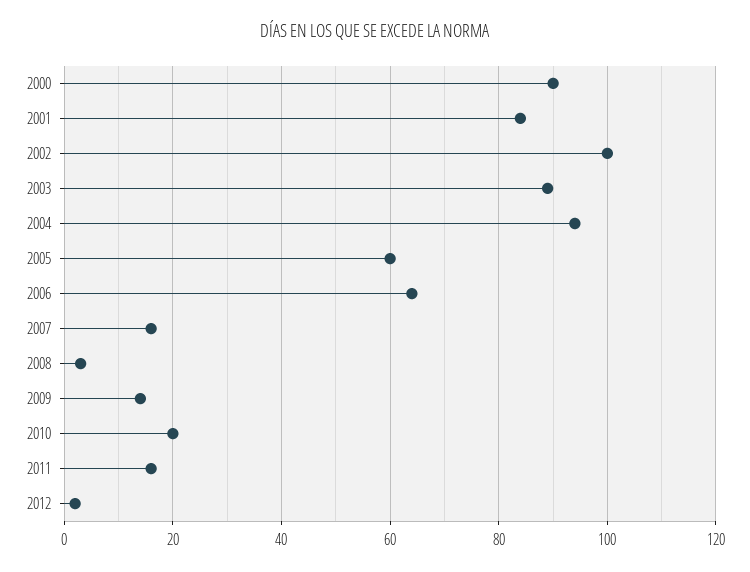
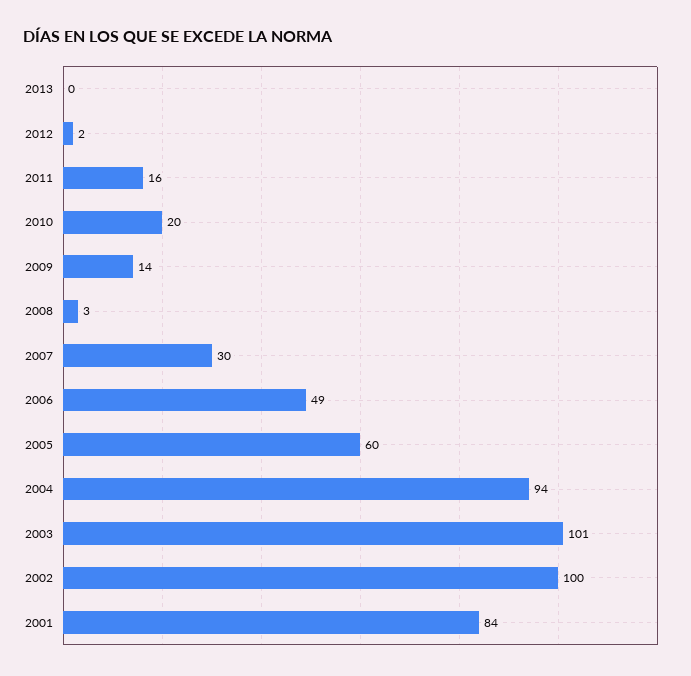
2000: 90 -> none
2003: 90 -> 101
2006: 65 -> 49
2007: 15 -> 30
2013: none -> 0

